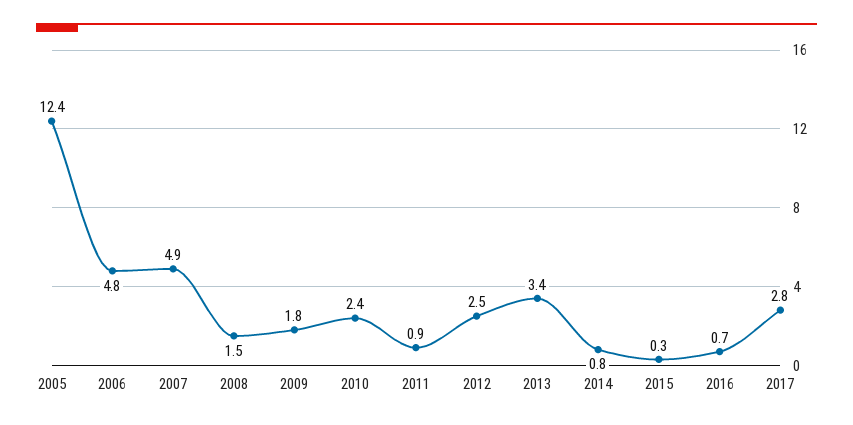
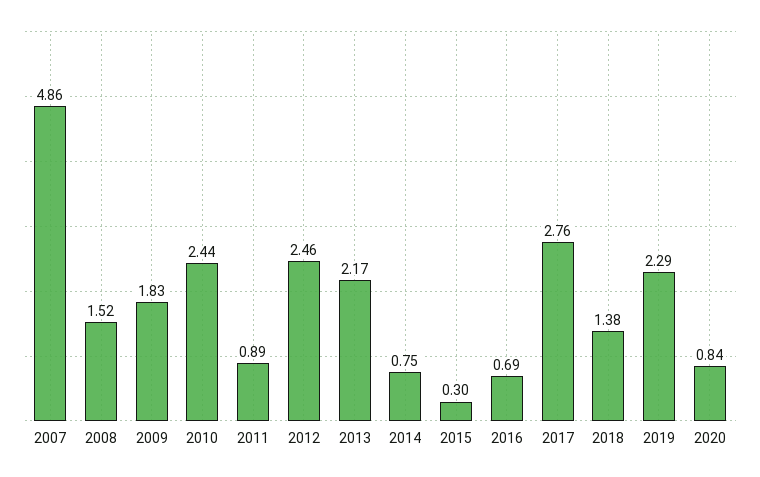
2005: 12.4 -> none
2006: 4.8 -> none
2013: 3.4 -> 2.17
2018: none -> 1.38
2019: none -> 2.29
2020: none -> 0.84

